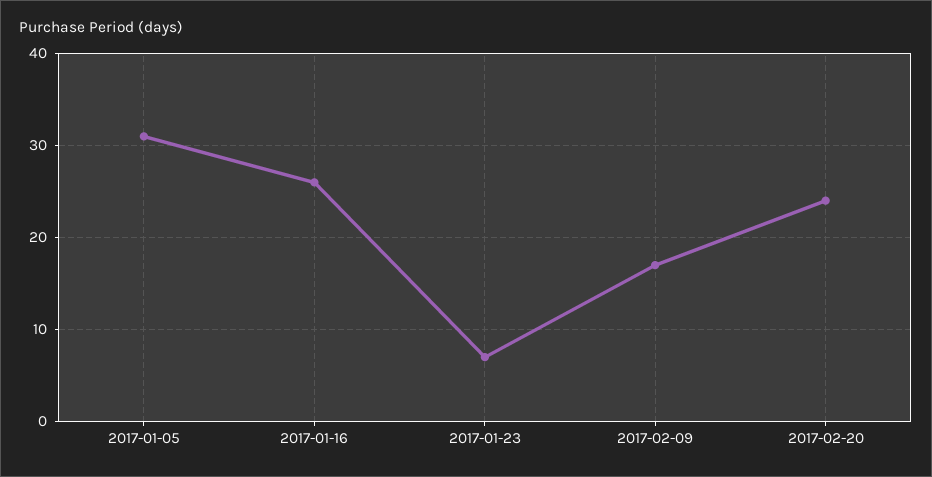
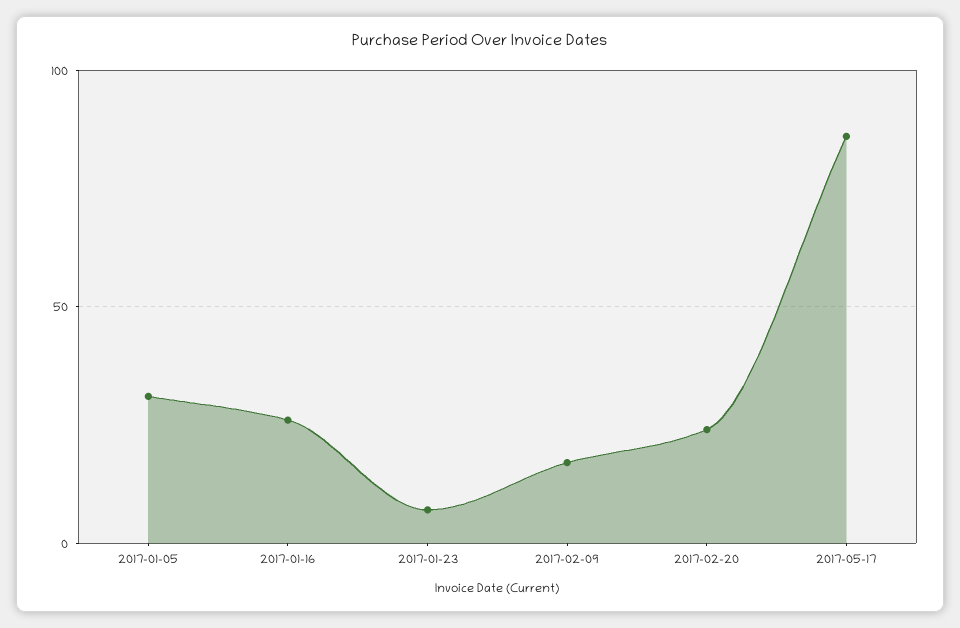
2017-05-17: none -> 85

